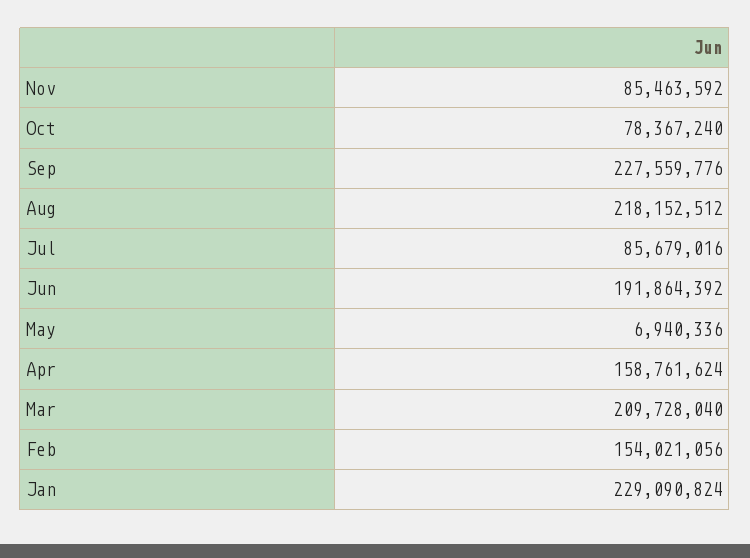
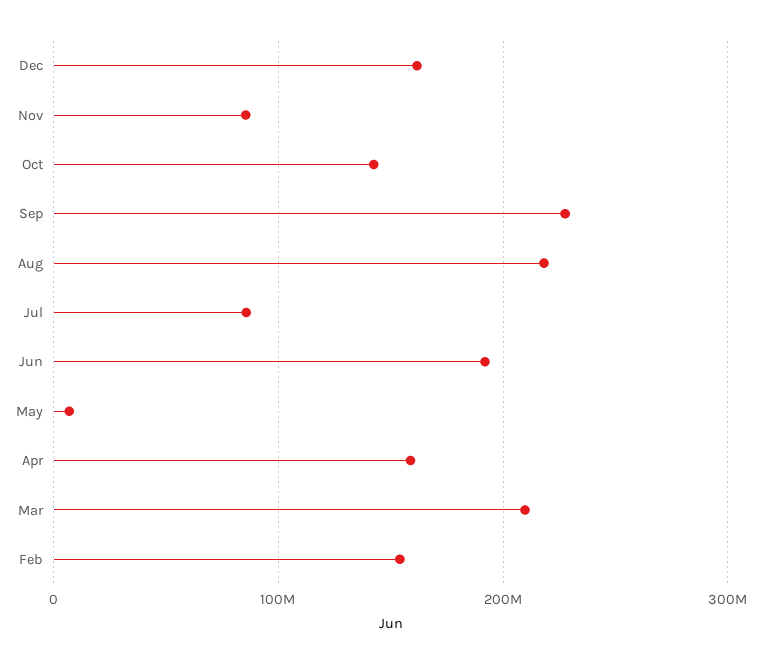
Oct: 78367240 -> 140000000
Jan: 229090824 -> none
Dec: none -> 160000000

